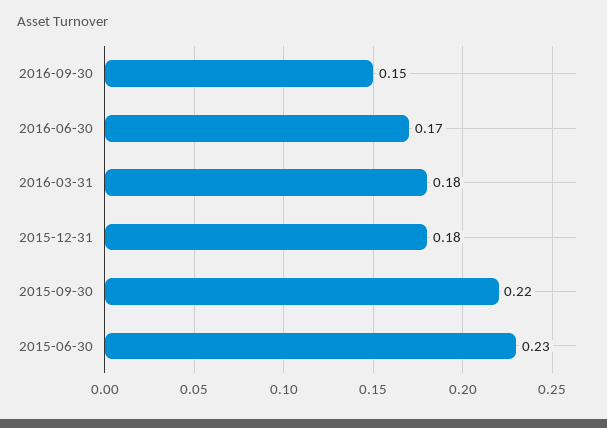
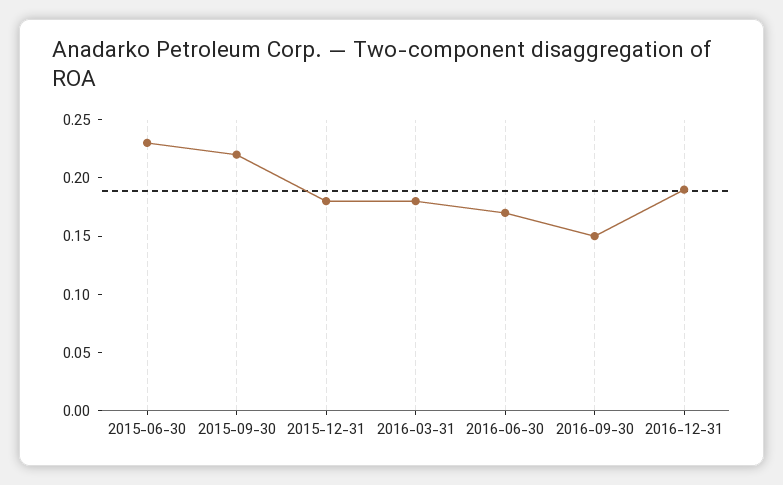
2016-12-31: none -> 0.19

